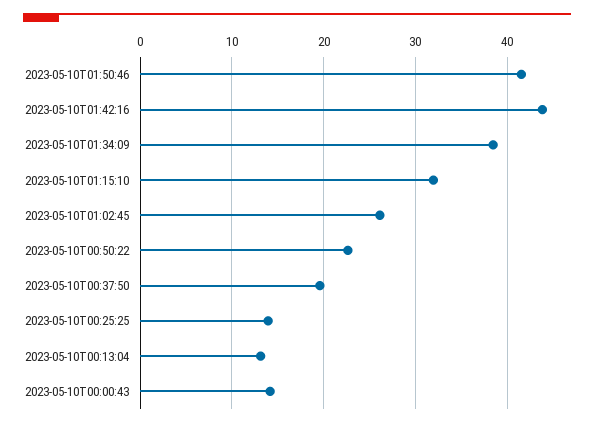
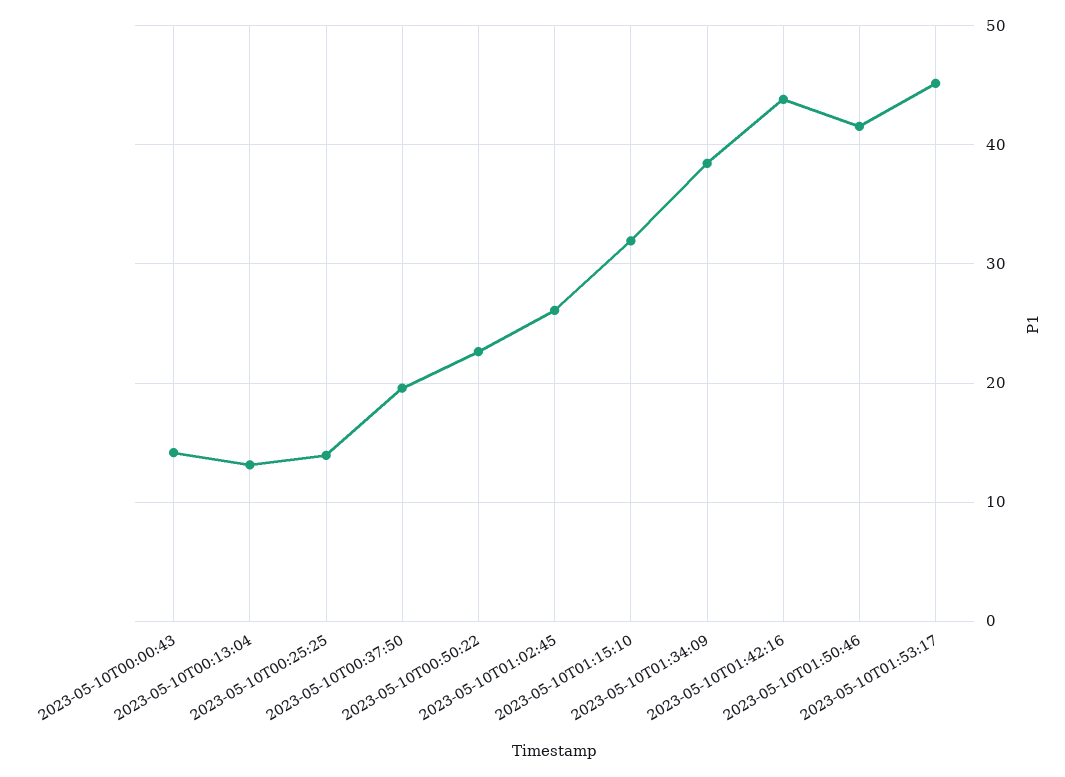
2023-05-10T01:53:17: none -> 45

